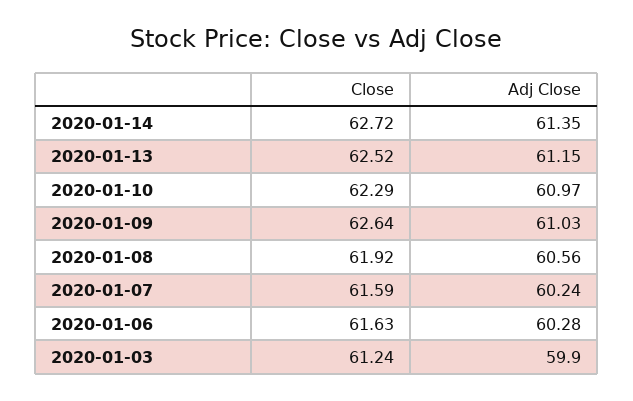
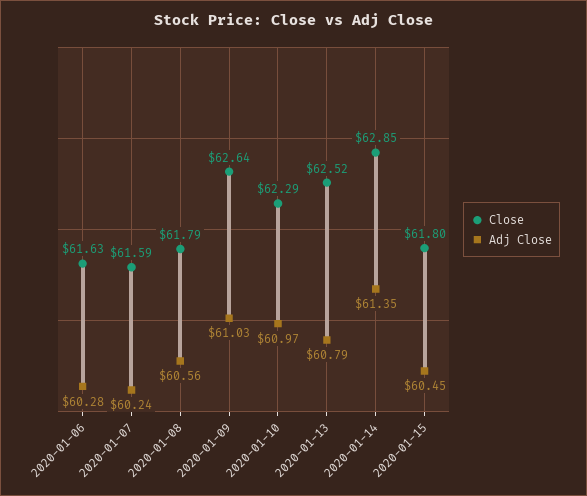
Close, 2020-01-14: 62.72 -> 62.85
Adj Close, 2020-01-13: 61.15 -> 60.79
Close, 2020-01-08: 61.92 -> 61.79
Close, 2020-01-03: 61.24 -> none
Adj Close, 2020-01-03: 59.9 -> none
Close, 2020-01-15: none -> 61.8
Adj Close, 2020-01-15: none -> 60.45

